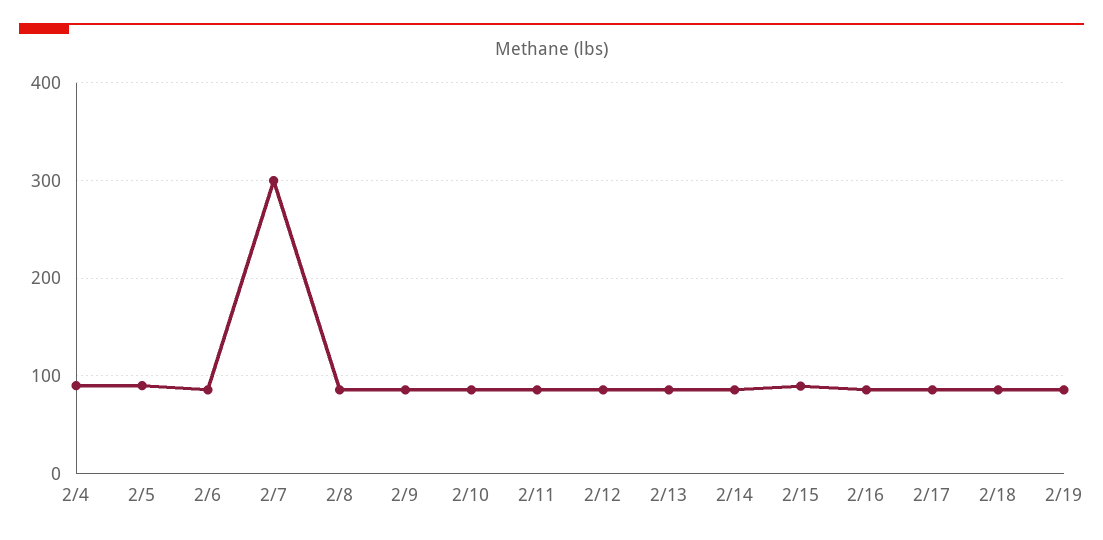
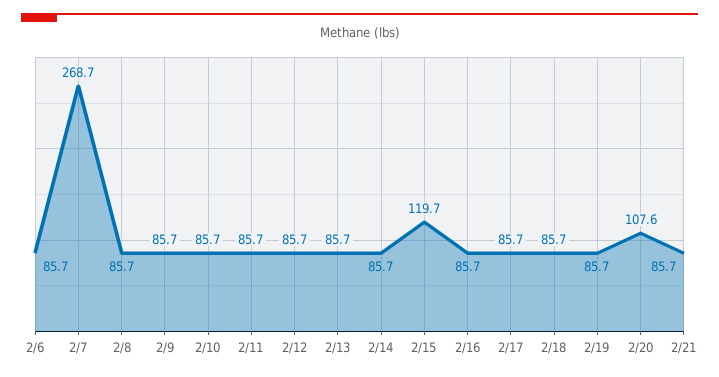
2/4: 90 -> none
2/5: 90 -> none
2/7: 300 -> 268.7
2/15: 90 -> 119.7
2/20: none -> 107.6
2/21: none -> 85.7

